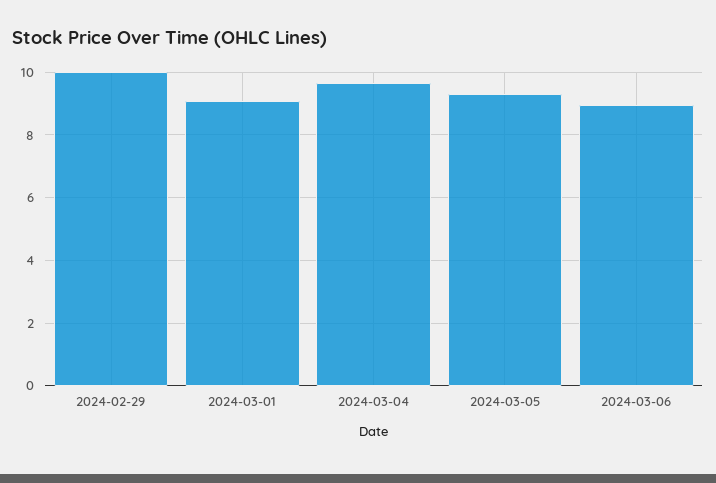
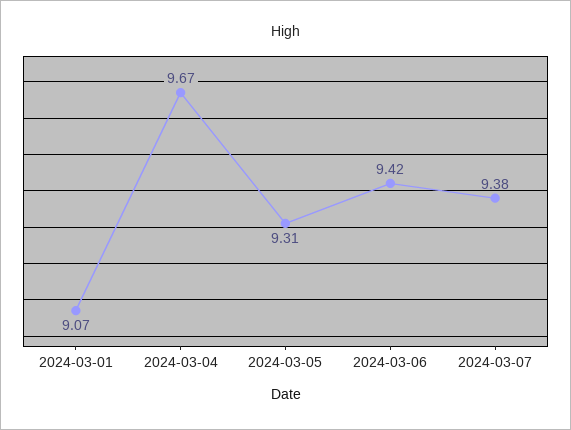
2024-02-29: 10 -> none
2024-03-06: 9 -> 9.42
2024-03-07: none -> 9.38

